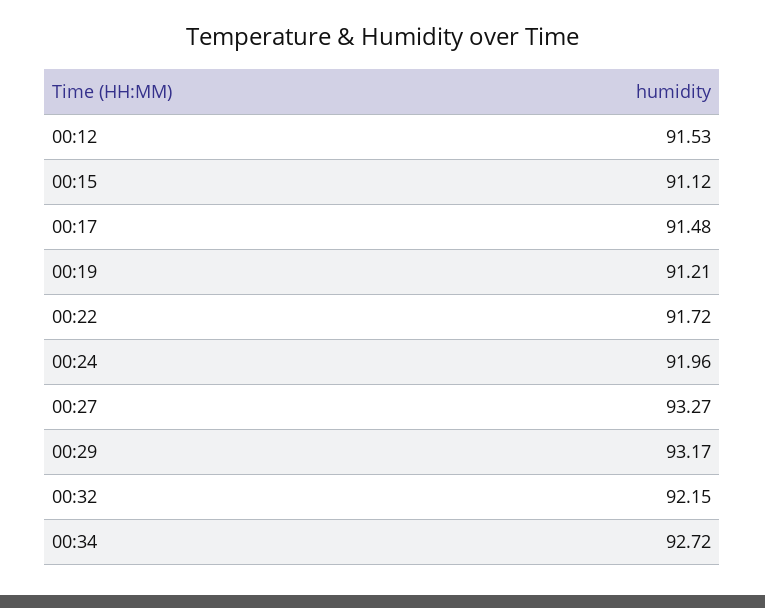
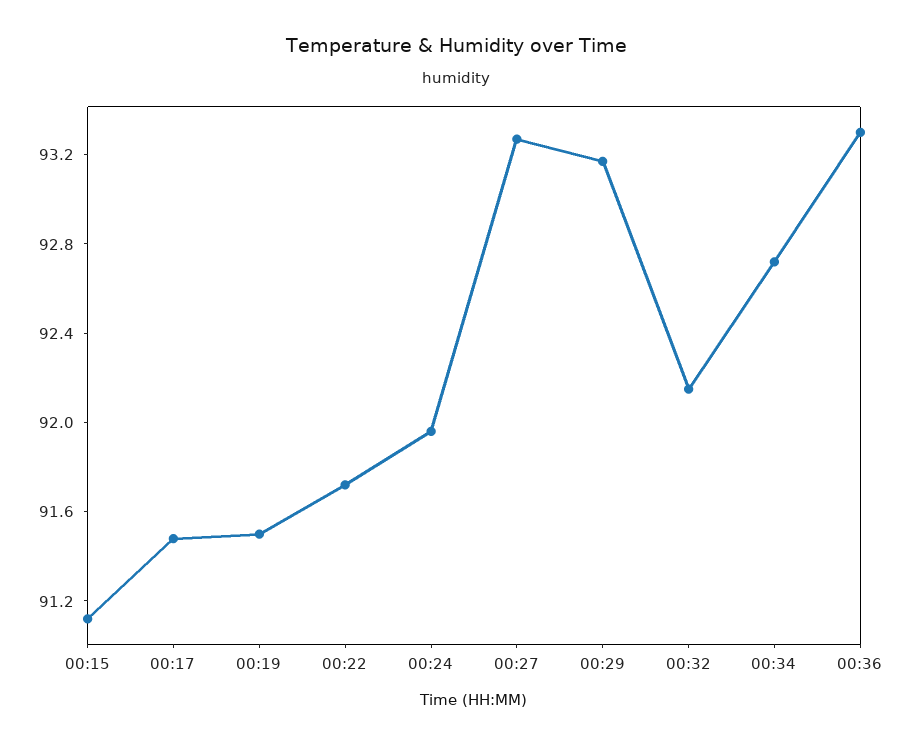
00:12: 91.53 -> none
00:19: 91.21 -> 91.5
00:36: none -> 93.3

